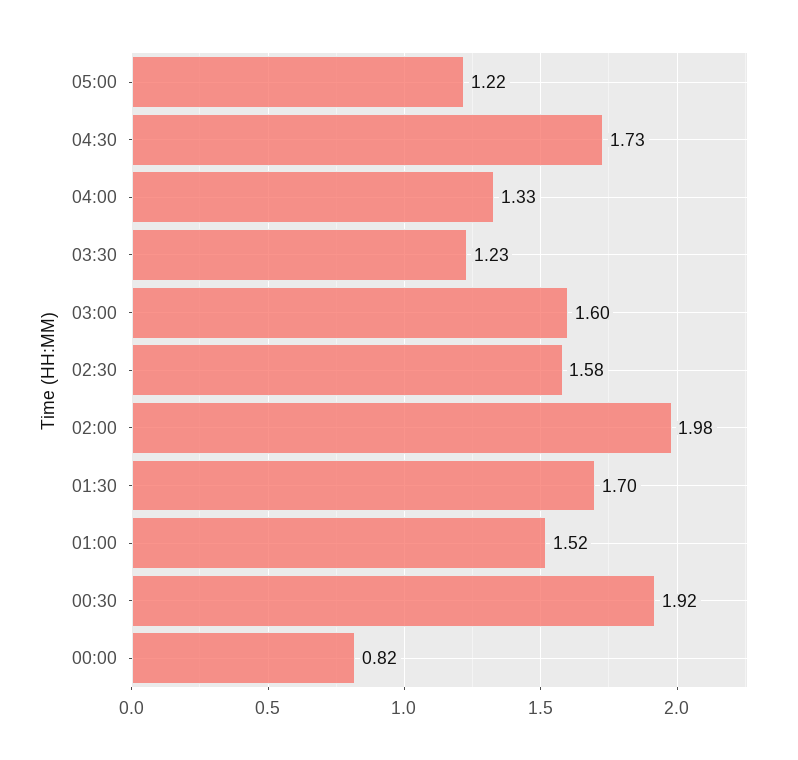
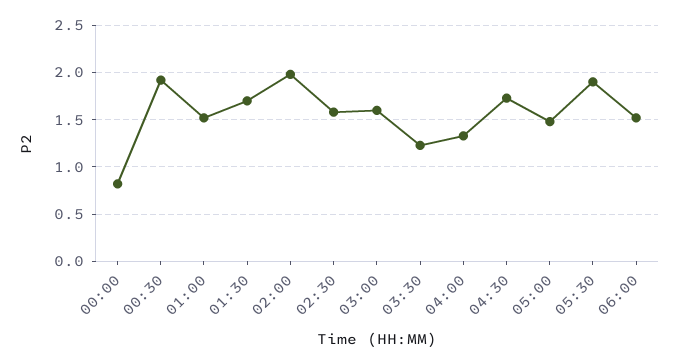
05:00: 1.22 -> 1.5
05:30: none -> 1.9
06:00: none -> 1.5

